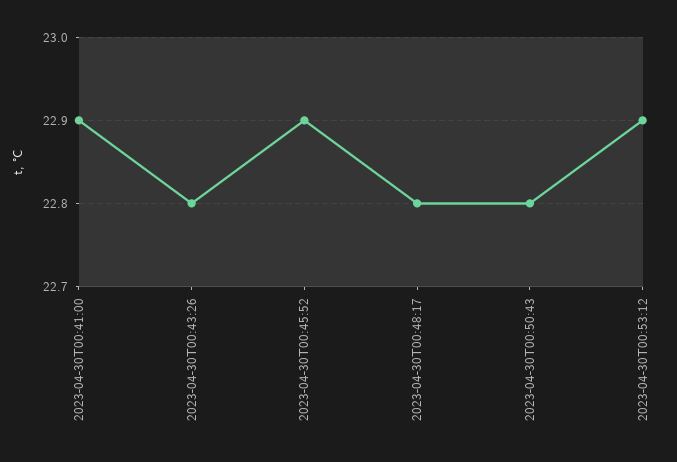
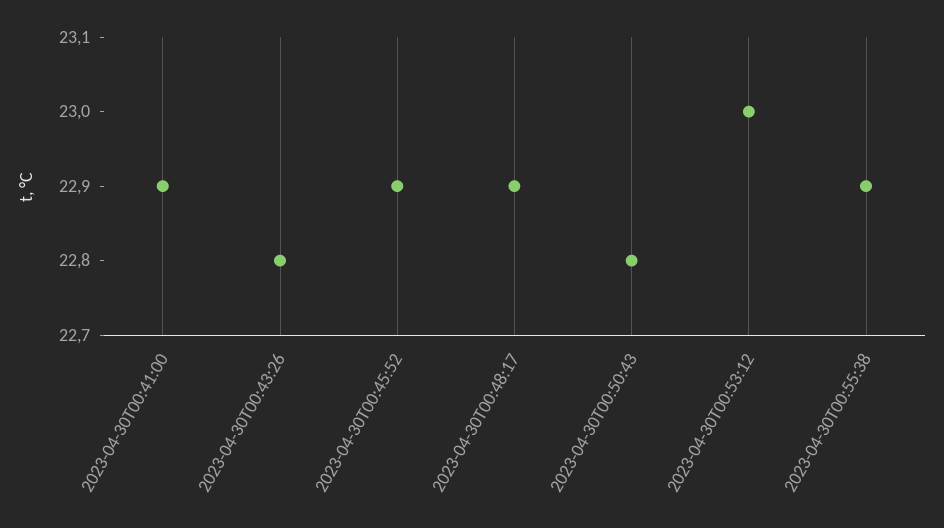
2023-04-30T00:48:17: 22.8 -> 22.9
2023-04-30T00:53:12: 22.9 -> 23
2023-04-30T00:55:38: none -> 22.9

